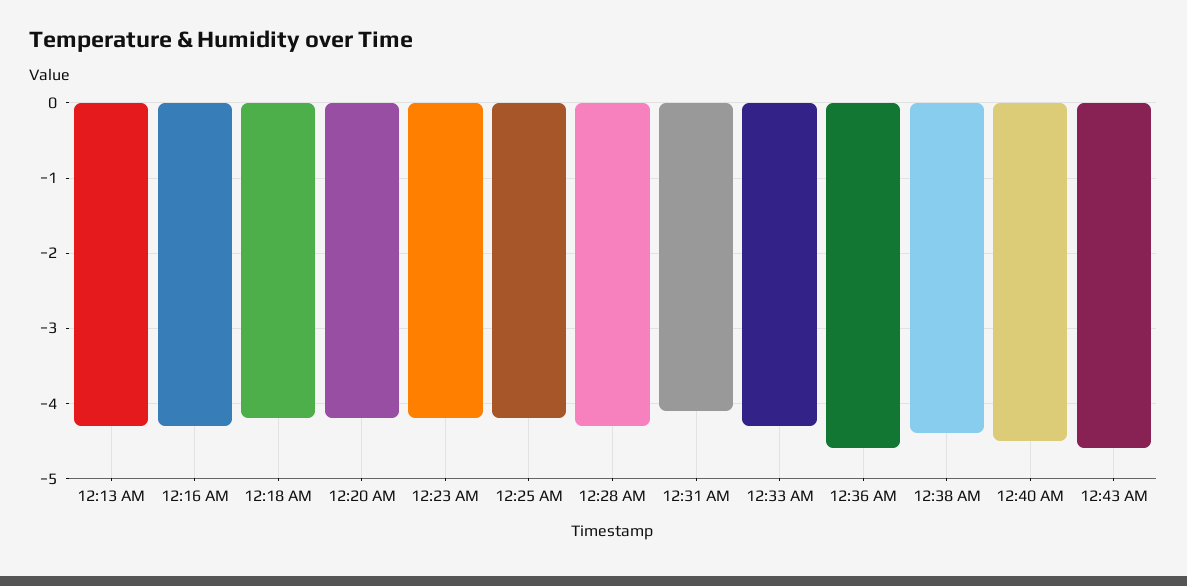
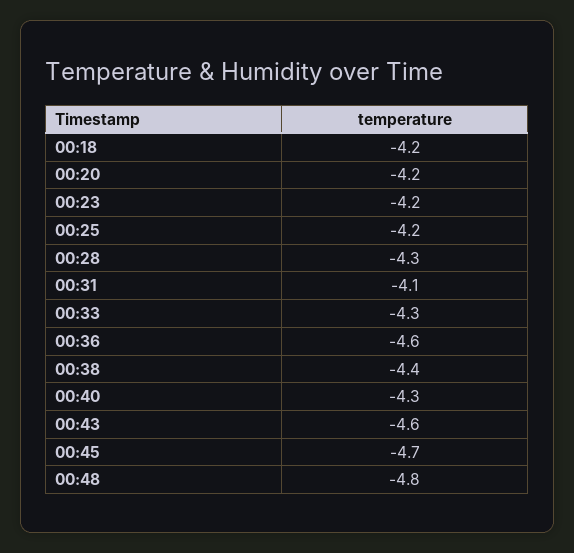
12:13 AM: -4.3 -> none
12:16 AM: -4.3 -> none
12:40 AM: -4.5 -> -4.3
00:45: none -> -4.7
00:48: none -> -4.8

